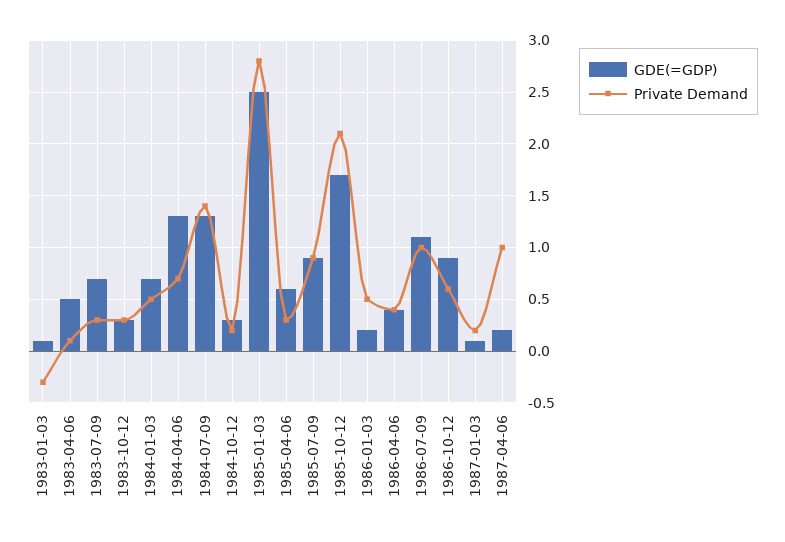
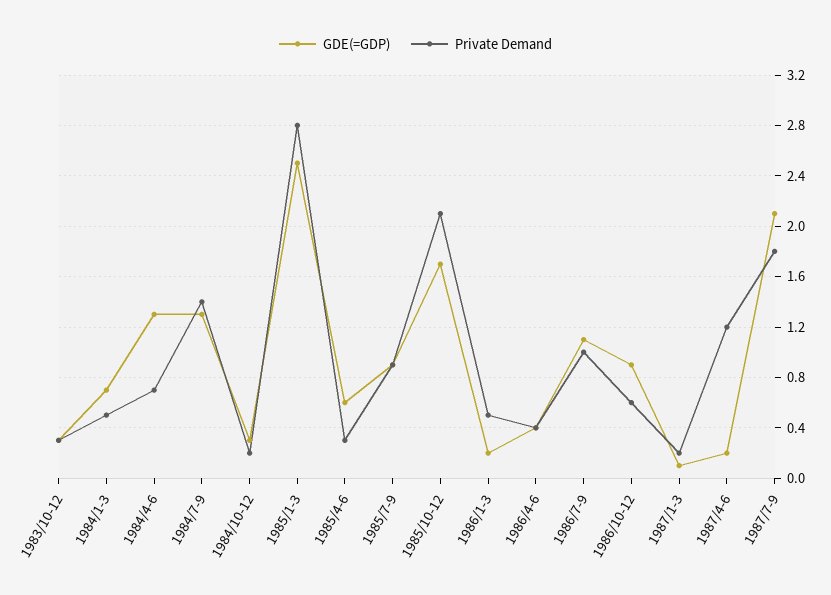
GDE(=GDP), 1983-01-03: 0.1 -> none
Private Demand, 1983-01-03: -0.3 -> none
GDE(=GDP), 1983-04-06: 0.5 -> none
Private Demand, 1983-04-06: 0.1 -> none
GDE(=GDP), 1983-07-09: 0.7 -> none
Private Demand, 1983-07-09: 0.3 -> none
Private Demand, 1987-04-06: 1 -> 1.2
GDE(=GDP), 1987/7-9: none -> 2.1
Private Demand, 1987/7-9: none -> 1.8

